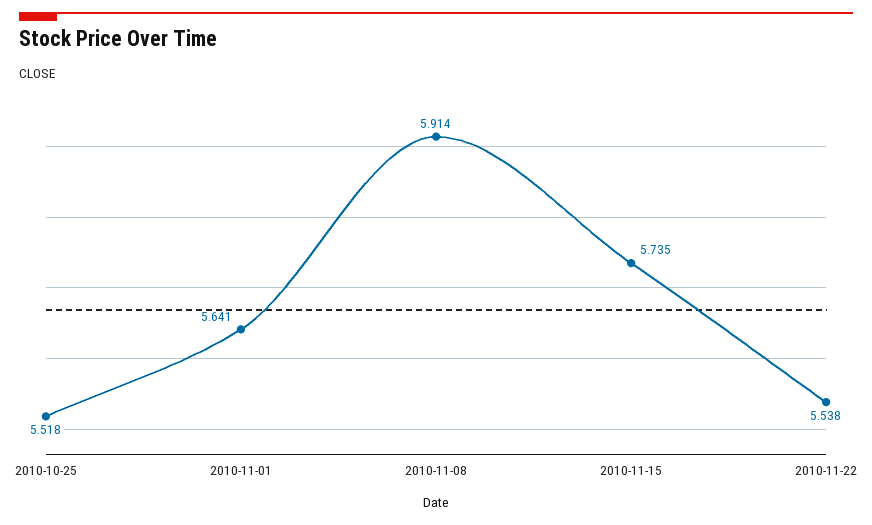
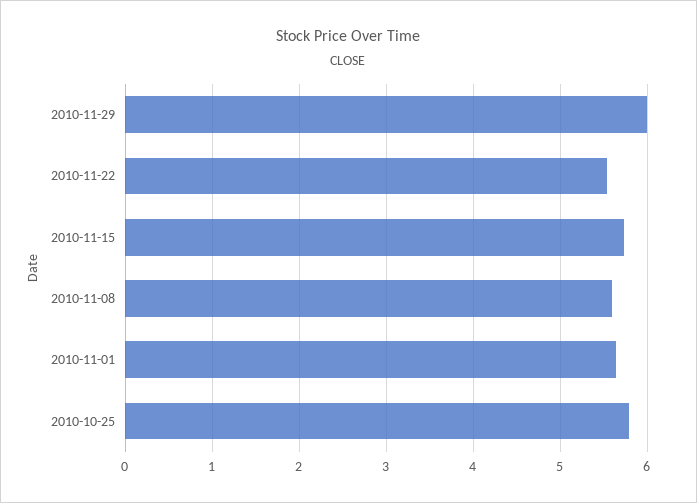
2010-10-25: 5.518 -> 5.8
2010-11-08: 5.914 -> 5.6
2010-11-29: none -> 6

